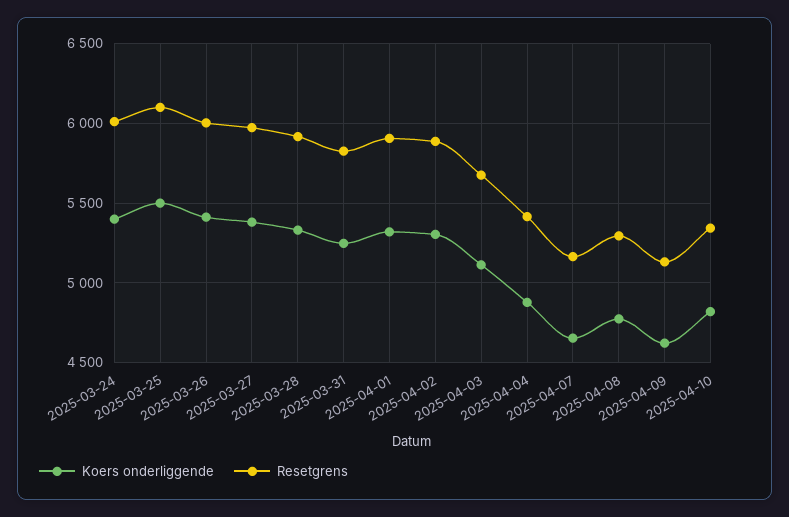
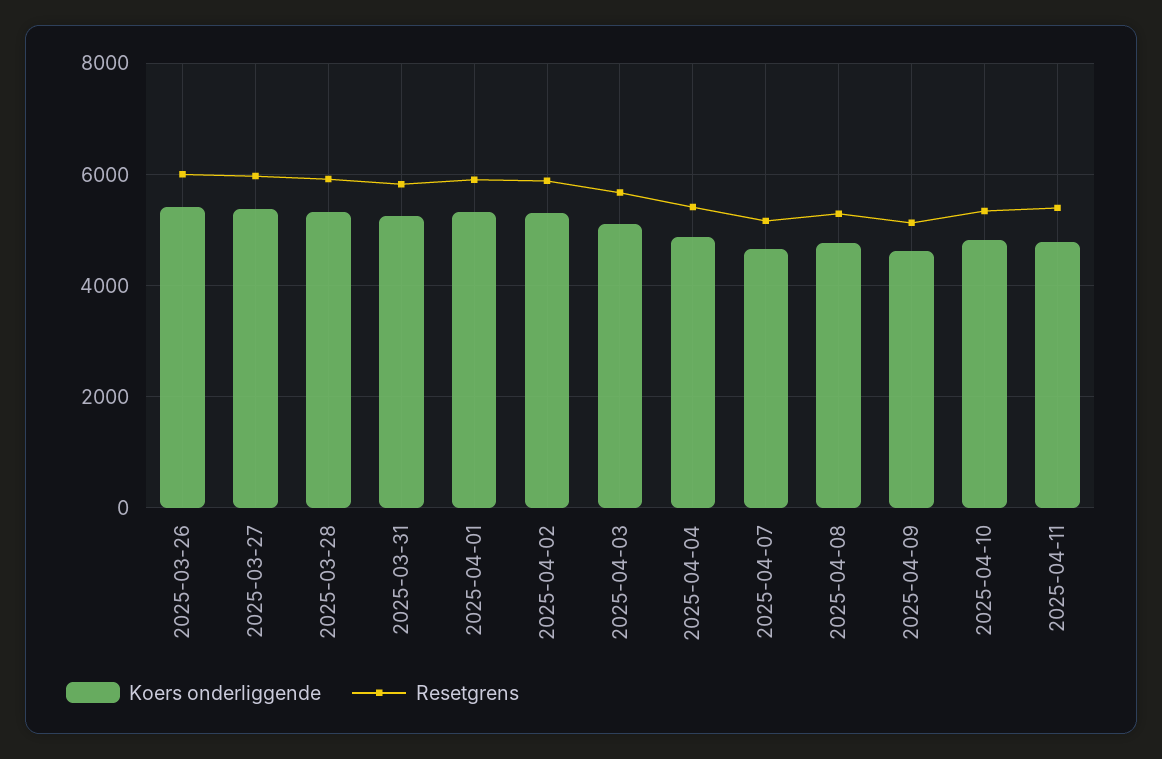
Koers onderliggende, 2025-03-24: 5400 -> none
Resetgrens, 2025-03-24: 6000 -> none
Koers onderliggende, 2025-03-25: 5500 -> none
Resetgrens, 2025-03-25: 6100 -> none
Koers onderliggende, 2025-04-11: none -> 4800
Resetgrens, 2025-04-11: none -> 5400

